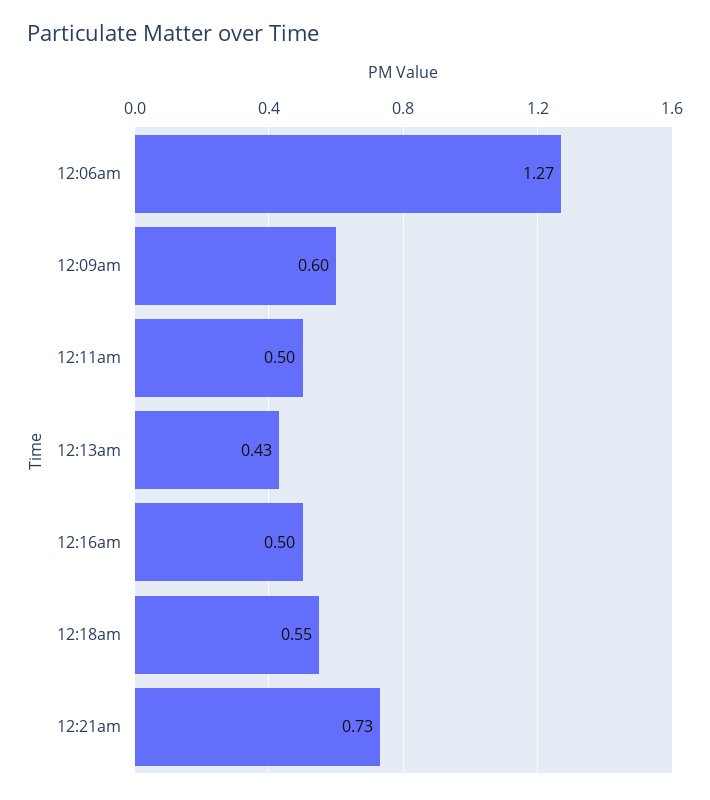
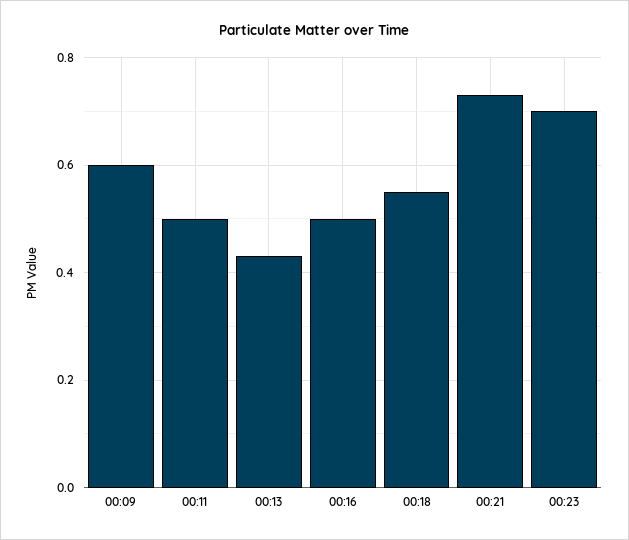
12:06am: 1.27 -> none
00:23: none -> 0.7

